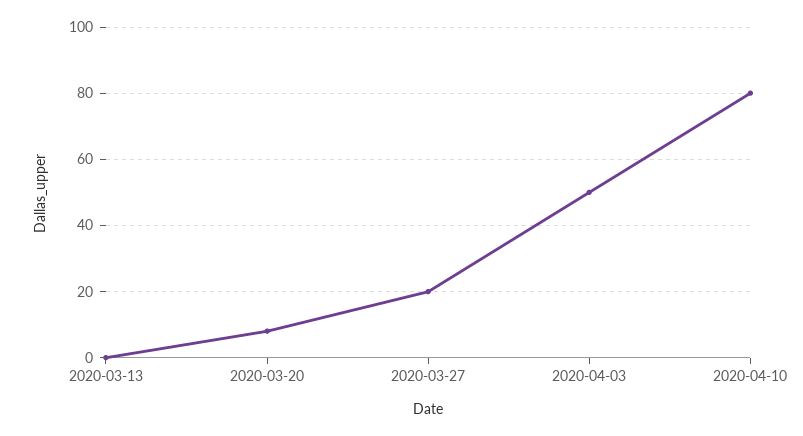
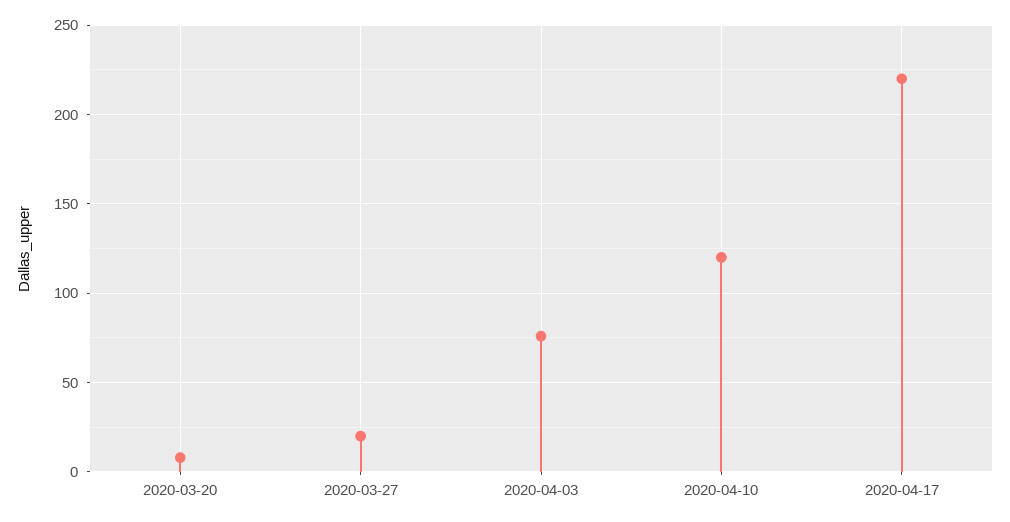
2020-03-13: 0 -> none
2020-04-03: 50 -> 75
2020-04-10: 80 -> 120
2020-04-17: none -> 220

